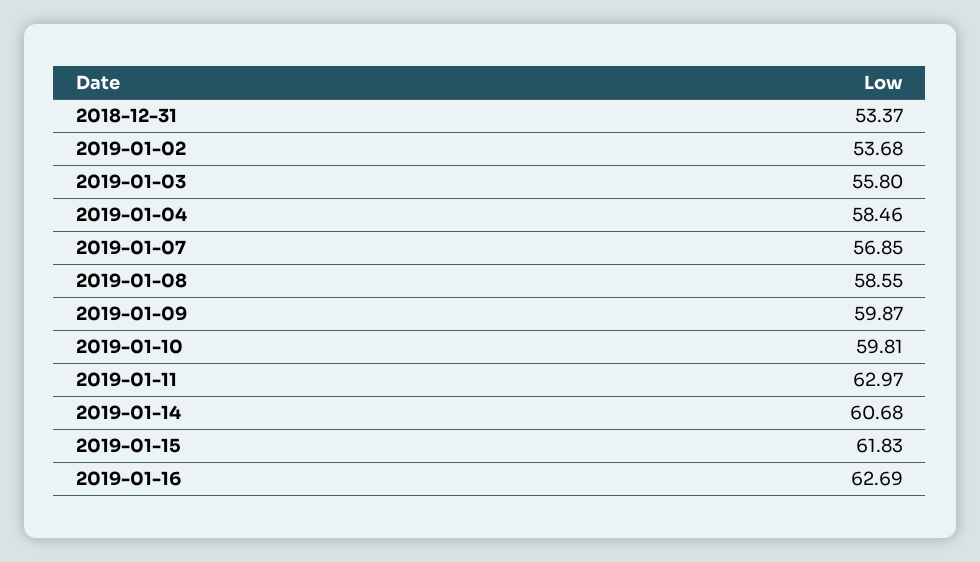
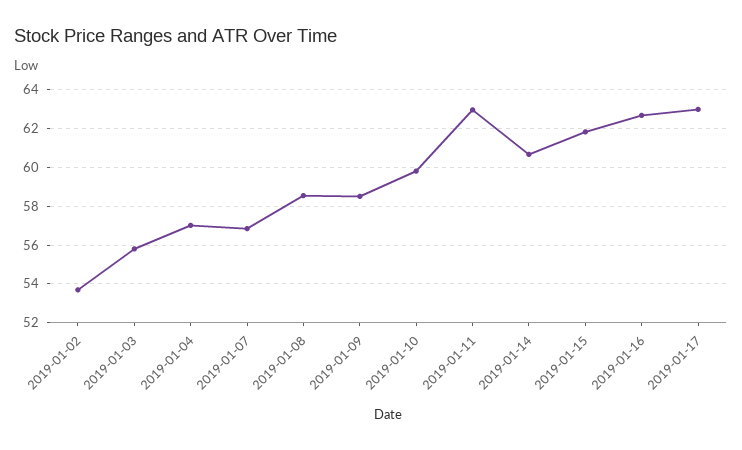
2018-12-31: 53.37 -> none
2019-01-04: 58.46 -> 57
2019-01-09: 59.87 -> 58.5
2019-01-17: none -> 63

